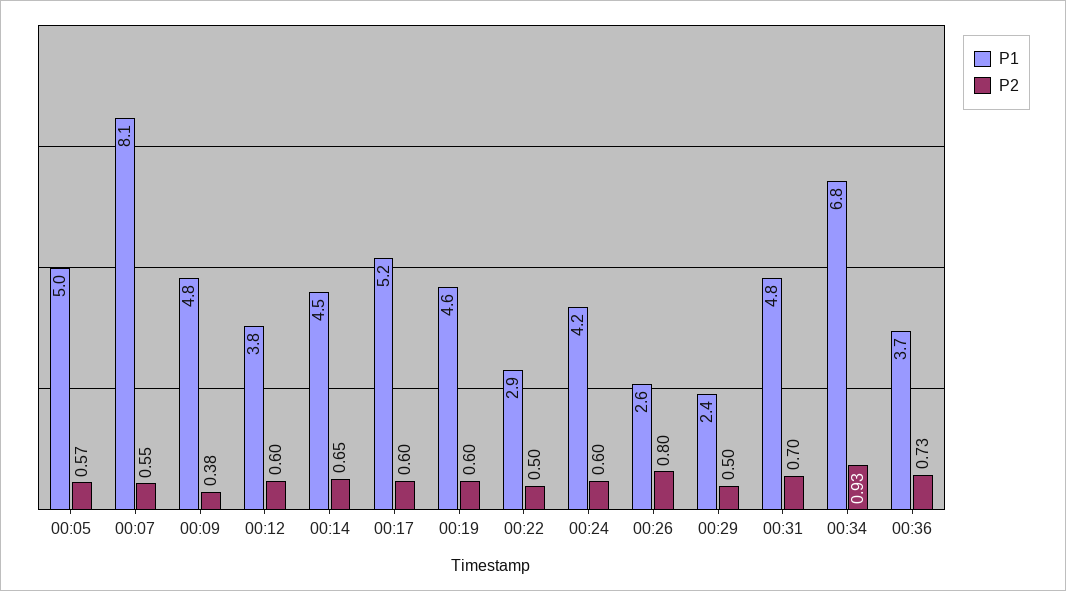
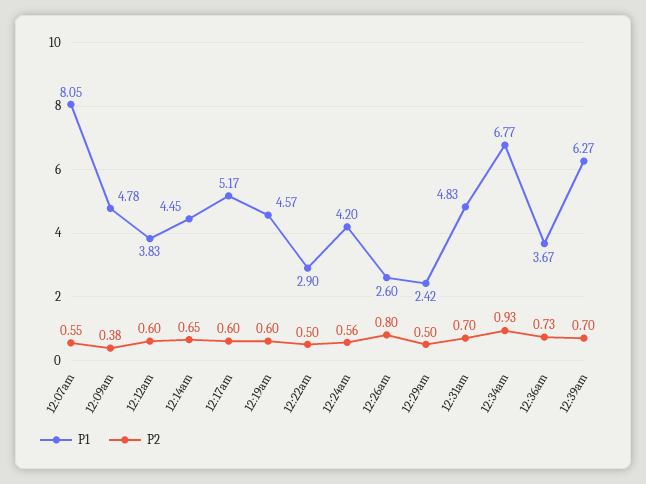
P1, 00:05: 5 -> none
P2, 00:05: 0.57 -> none
P2, 00:24: 0.6 -> 0.56
P1, 12:39am: none -> 6.27
P2, 12:39am: none -> 0.7

